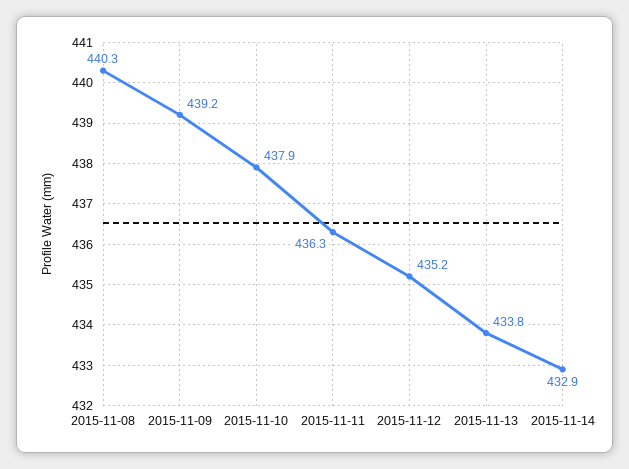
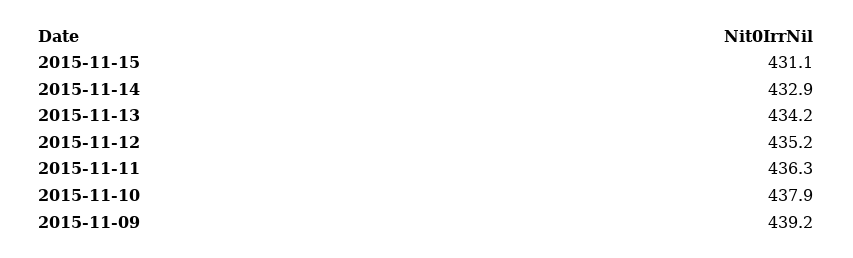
2015-11-08: 440.3 -> none
2015-11-13: 433.8 -> 434.2
2015-11-15: none -> 431.1

